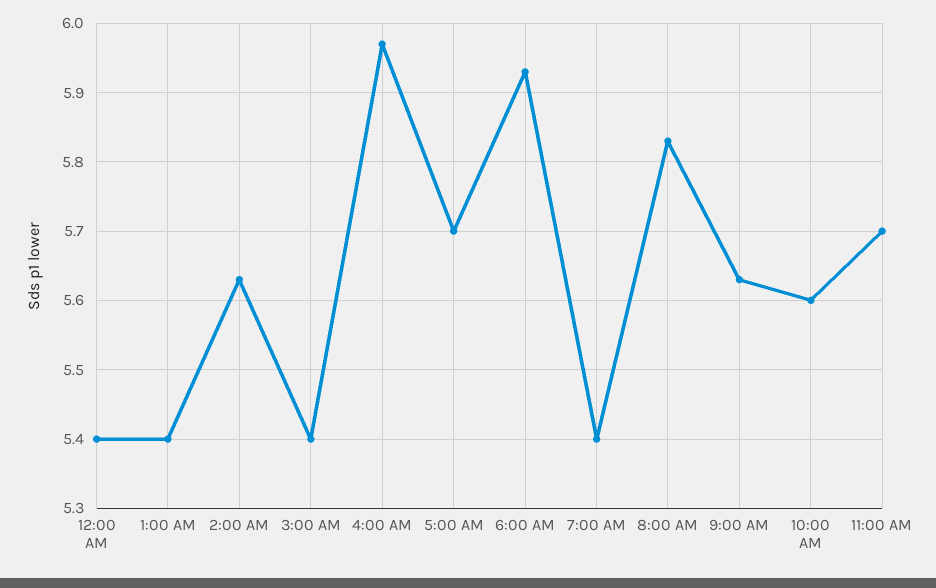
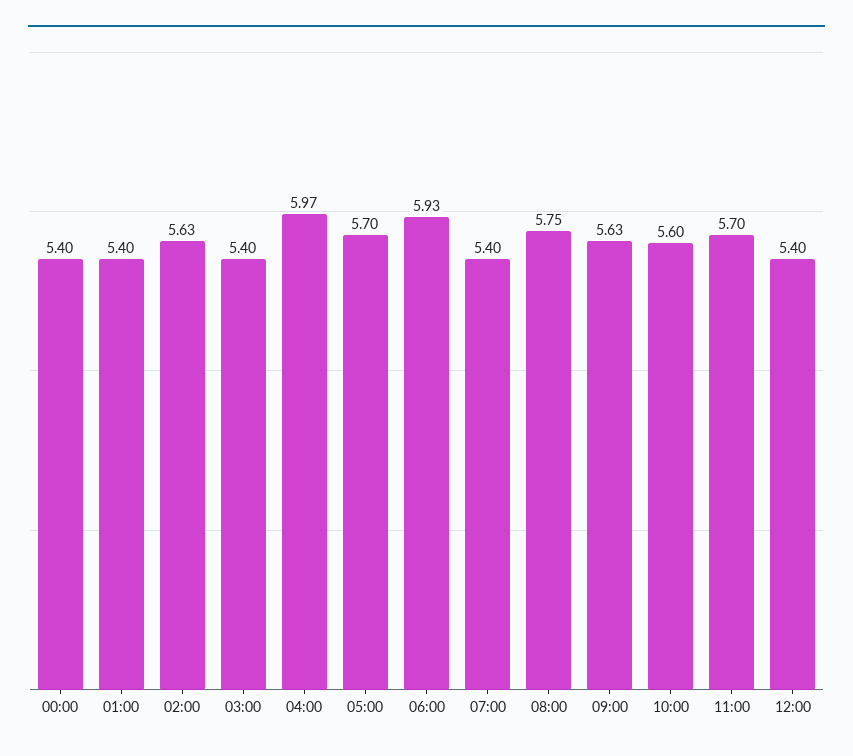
8:00 AM: 5.83 -> 5.75
12:00: none -> 5.4

